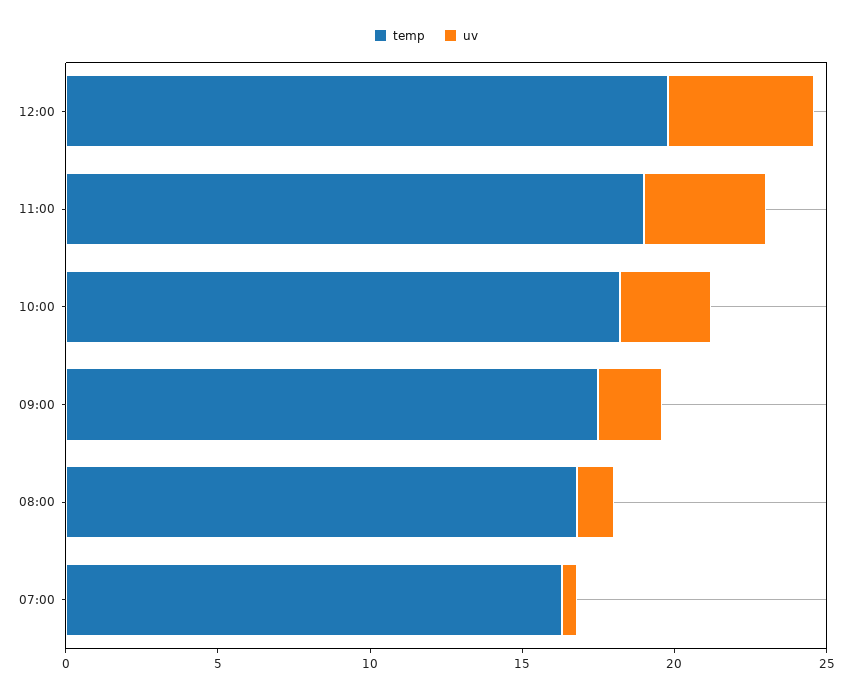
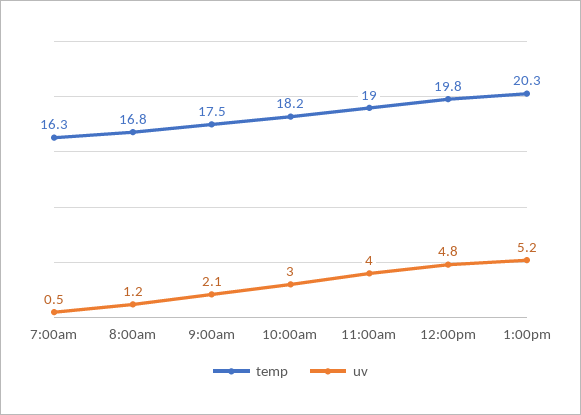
temp, 1:00pm: none -> 20.3
uv, 1:00pm: none -> 5.2

